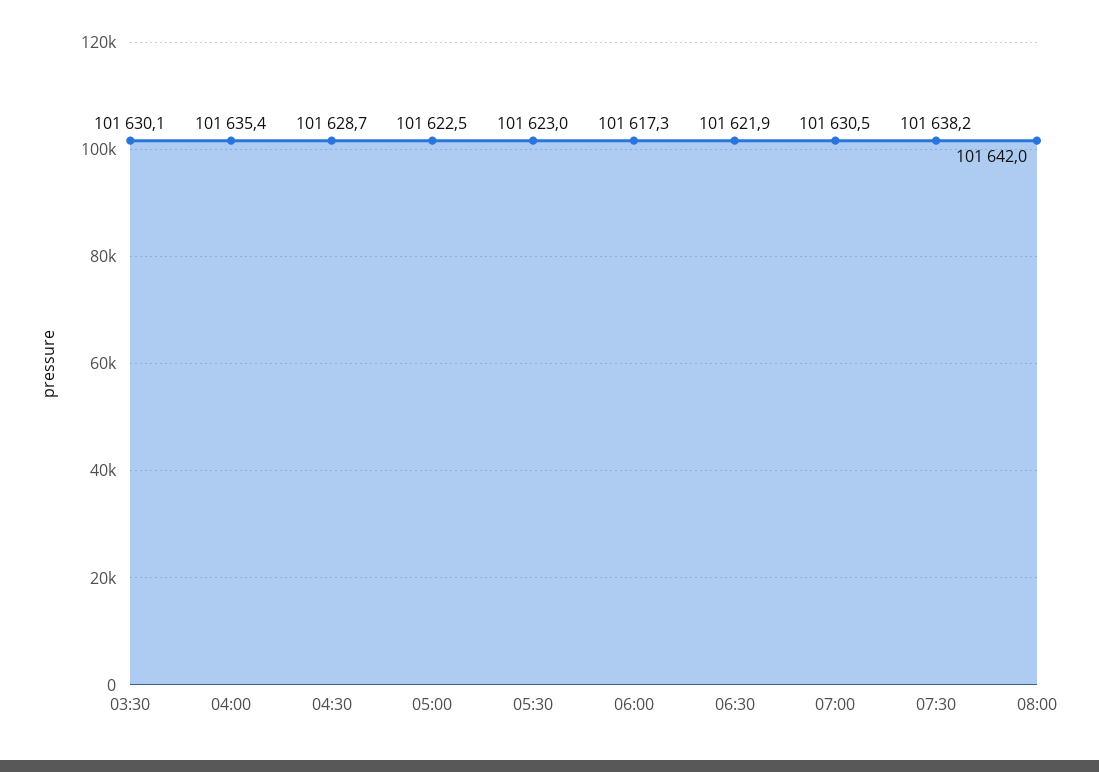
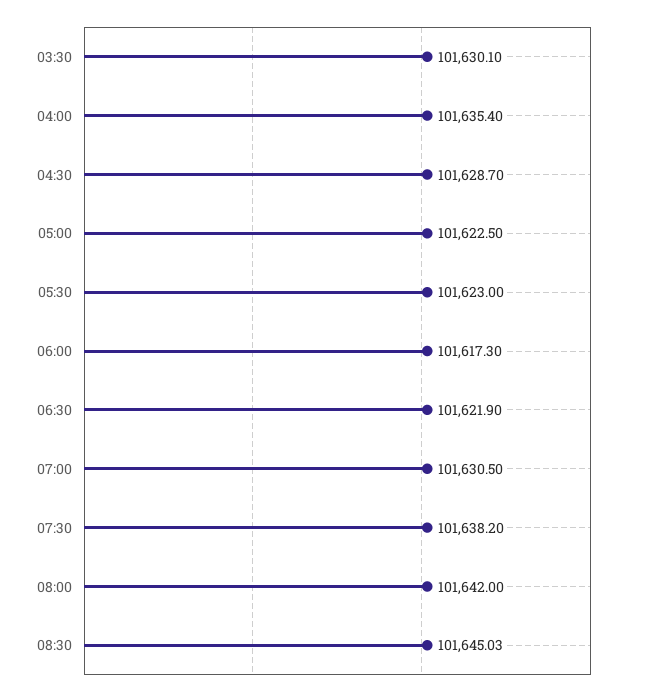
08:30: none -> 101645.03

